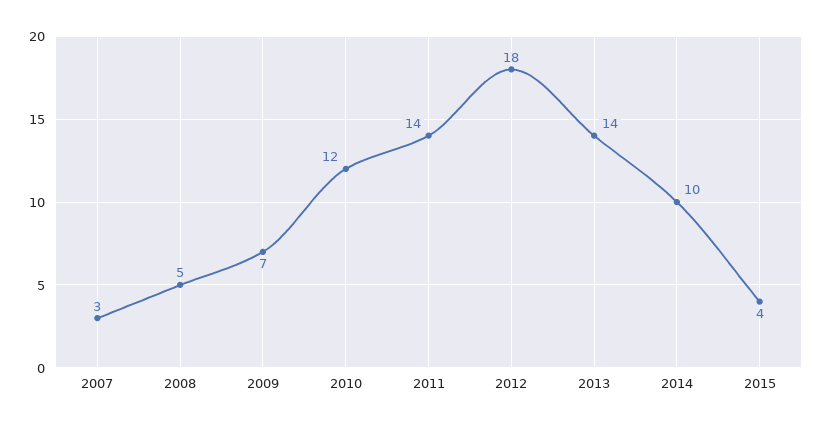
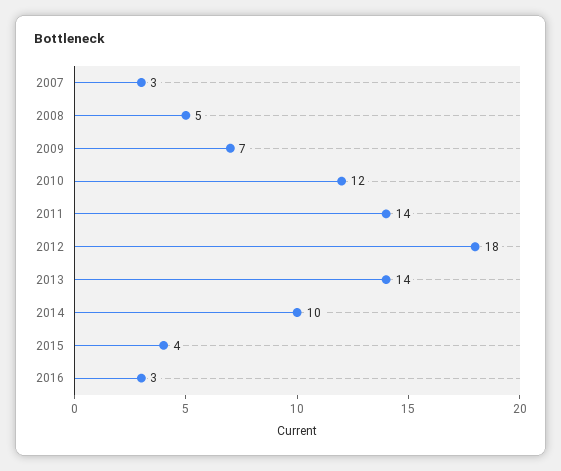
2016: none -> 3

